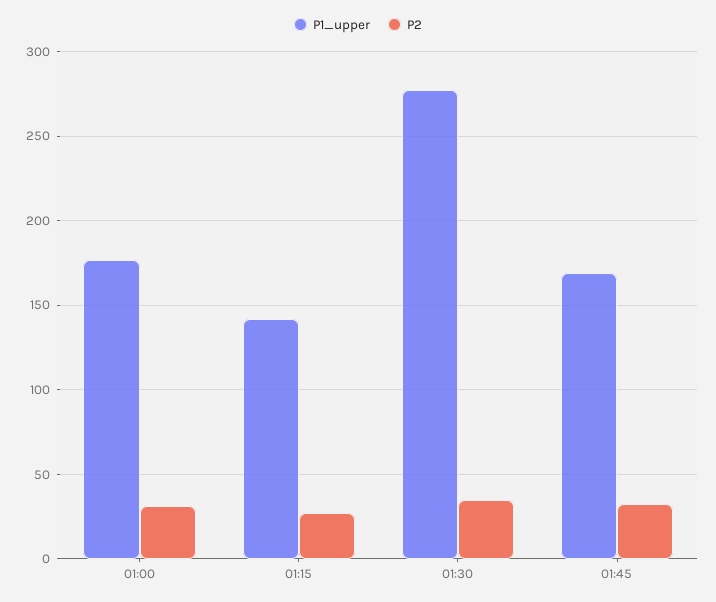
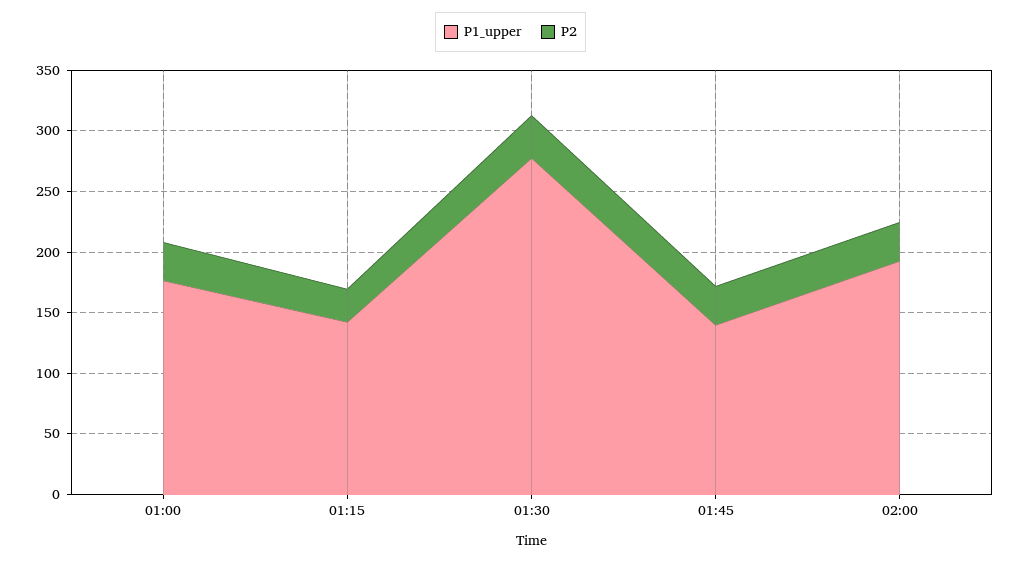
P1_upper, 01:45: 170 -> 140
P1_upper, 02:00: none -> 190
P2, 02:00: none -> 30

